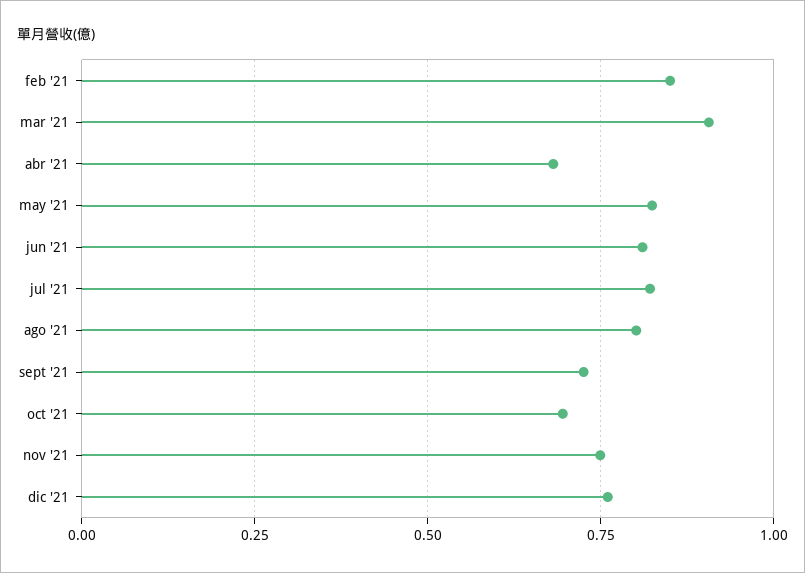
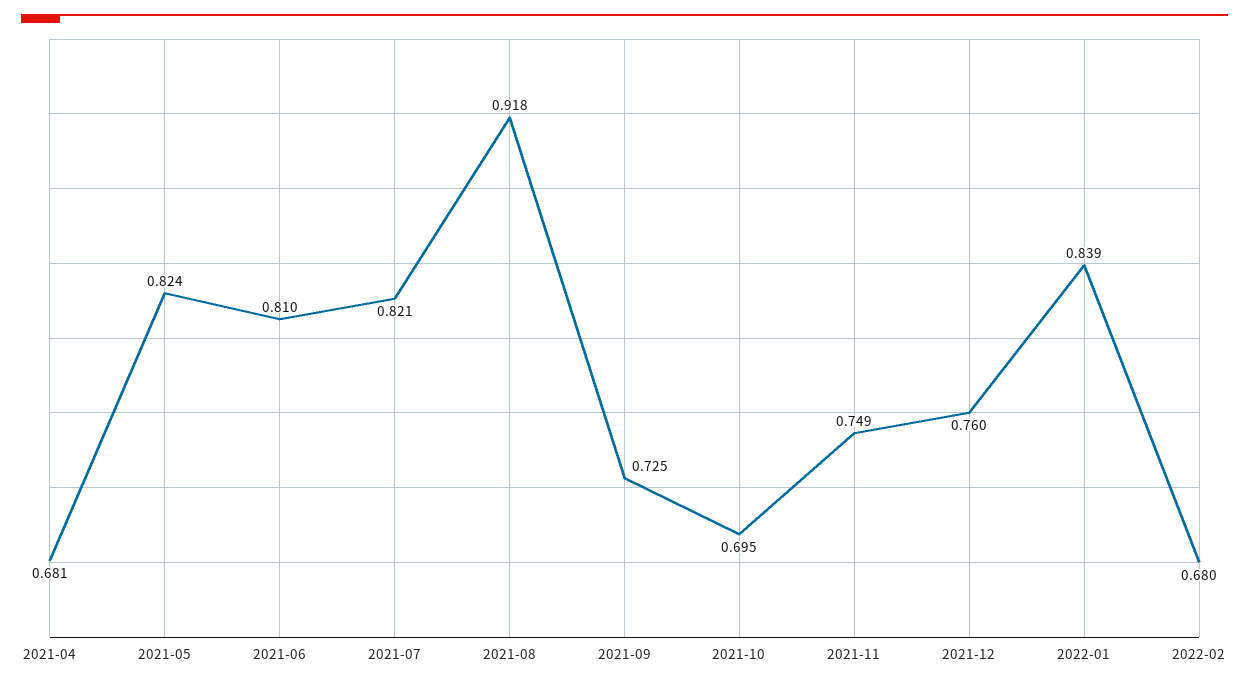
feb '21: 0.85 -> none
mar '21: 0.9 -> none
ago '21: 0.8 -> 0.918
2022-01: none -> 0.839
2022-02: none -> 0.68

